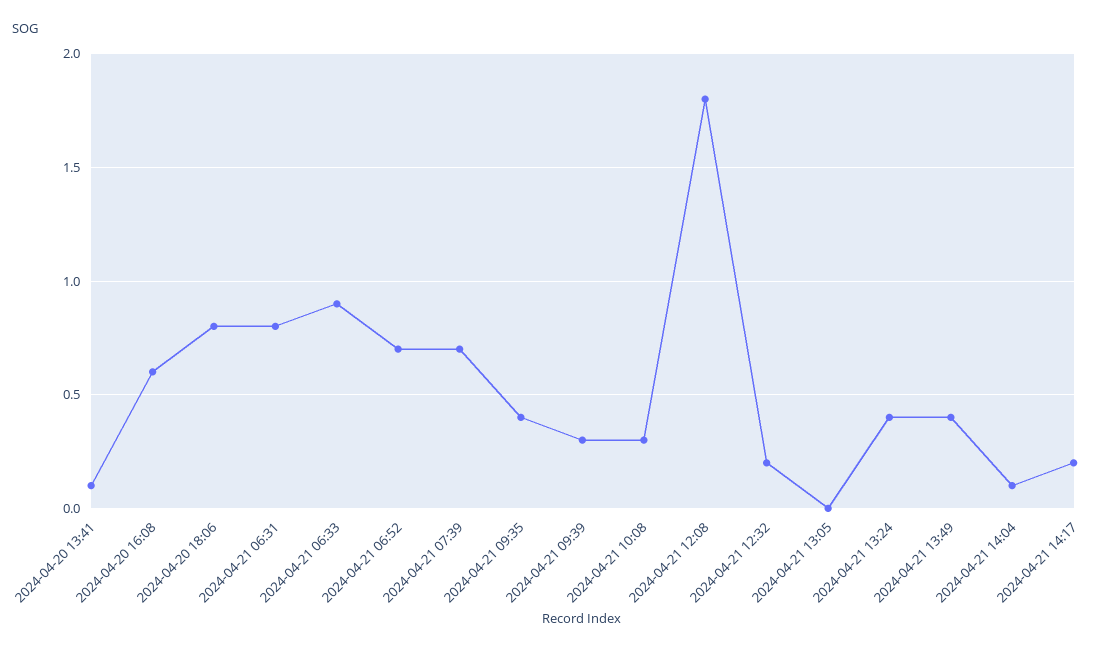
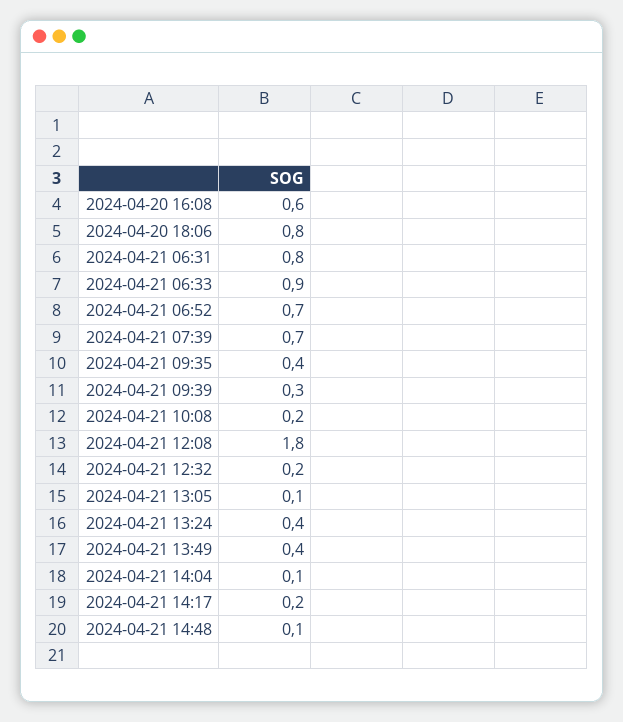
2024-04-20 13:41: 0.1 -> none
2024-04-21 10:08: 0.3 -> 0.2
2024-04-21 13:05: 0 -> 0.1
2024-04-21 14:48: none -> 0.1

